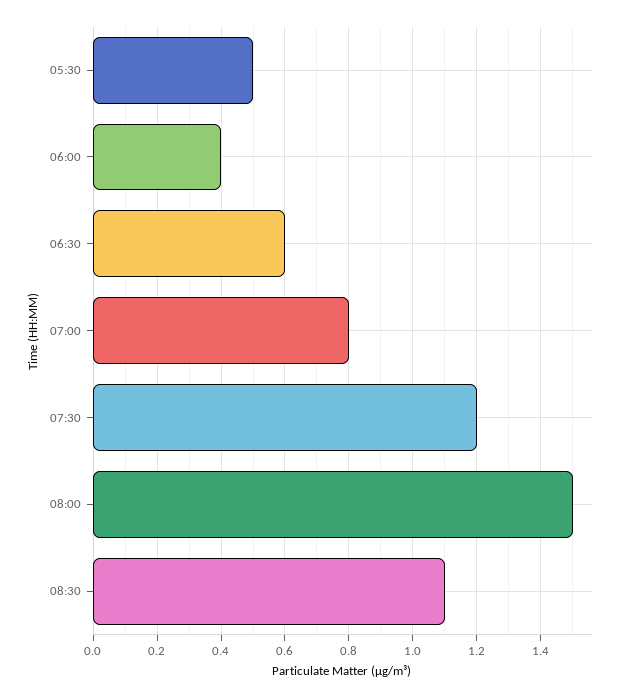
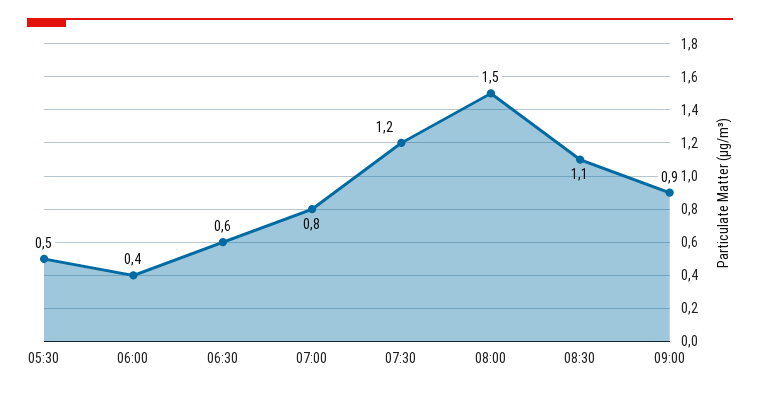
09:00: none -> 0.9

